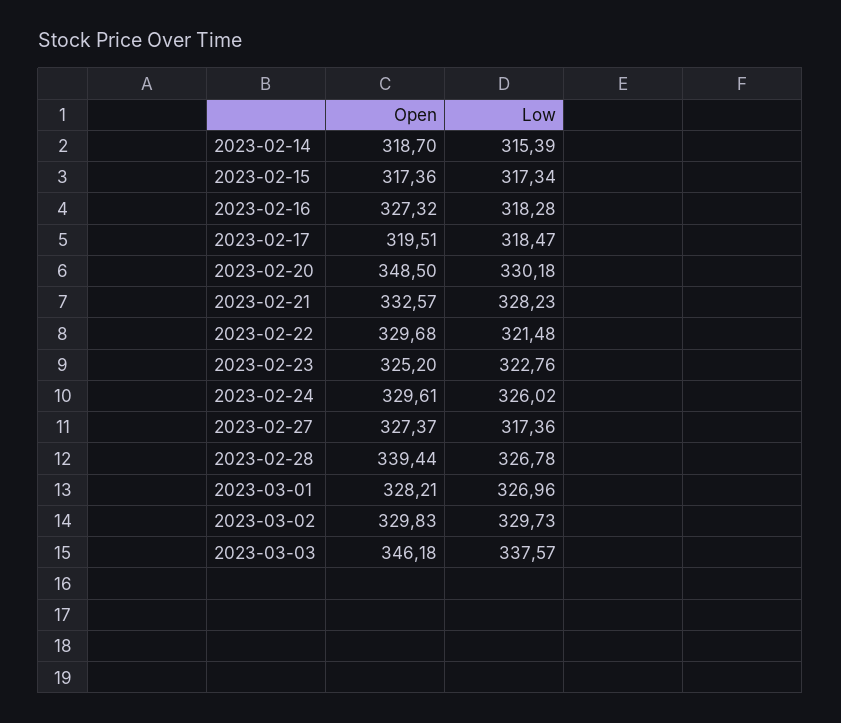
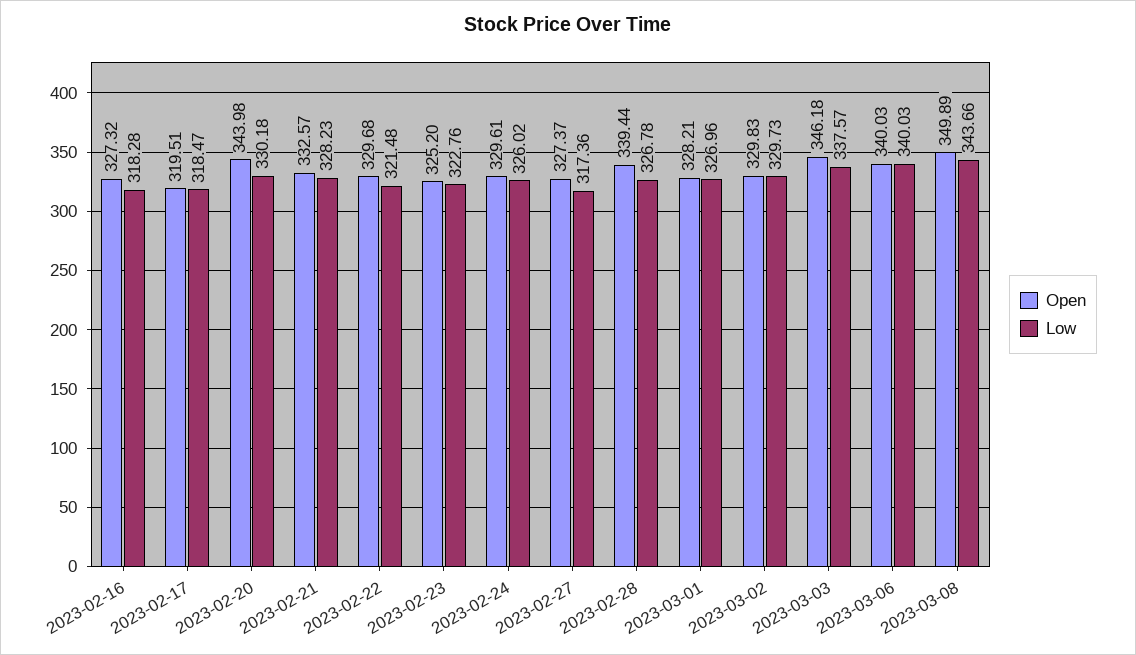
Open, 2023-02-14: 318.7 -> none
Low, 2023-02-14: 315.39 -> none
Open, 2023-02-15: 317.36 -> none
Low, 2023-02-15: 317.34 -> none
Open, 2023-02-20: 348.5 -> 343.98
Open, 2023-03-06: none -> 340.03
Low, 2023-03-06: none -> 340.03
Open, 2023-03-08: none -> 349.89
Low, 2023-03-08: none -> 343.66

